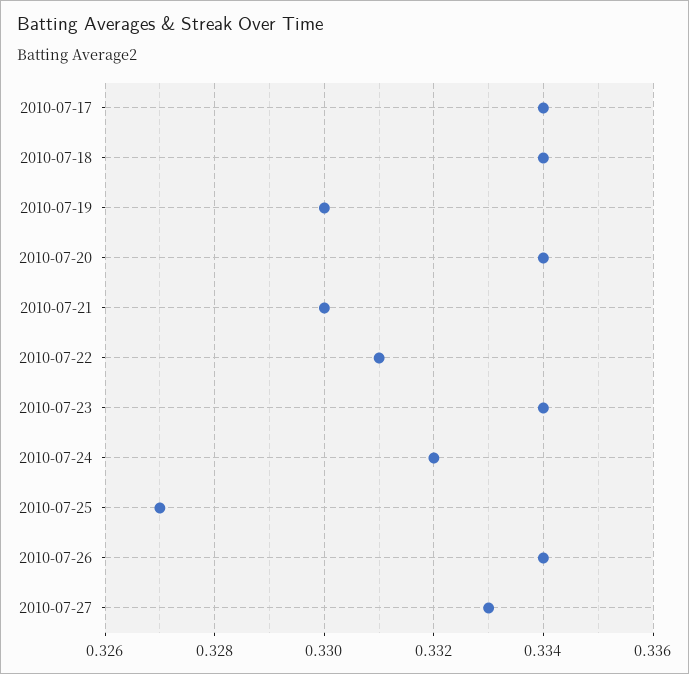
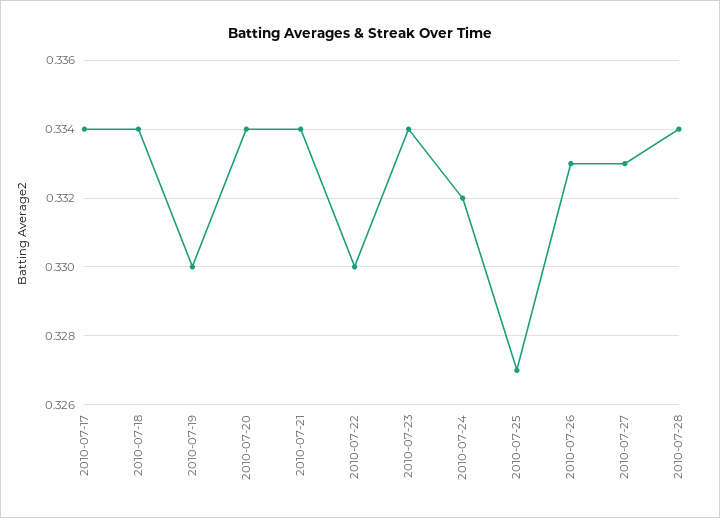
2010-07-21: 0.33 -> 0.334
2010-07-22: 0.331 -> 0.33
2010-07-26: 0.334 -> 0.333
2010-07-28: none -> 0.334

